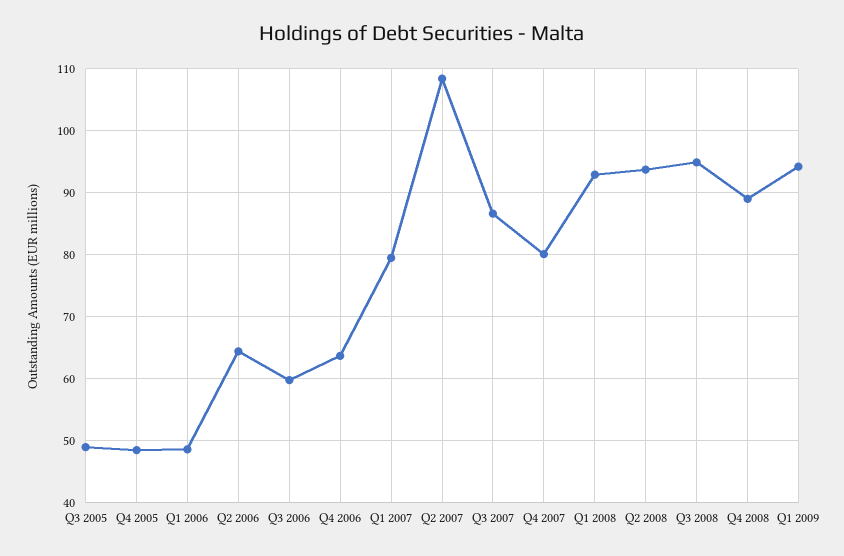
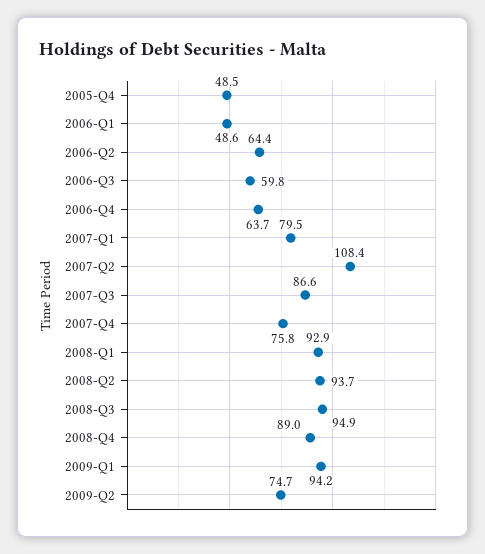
Q3 2005: 49 -> none
Q4 2007: 80 -> 75.8
2009-Q2: none -> 74.7

